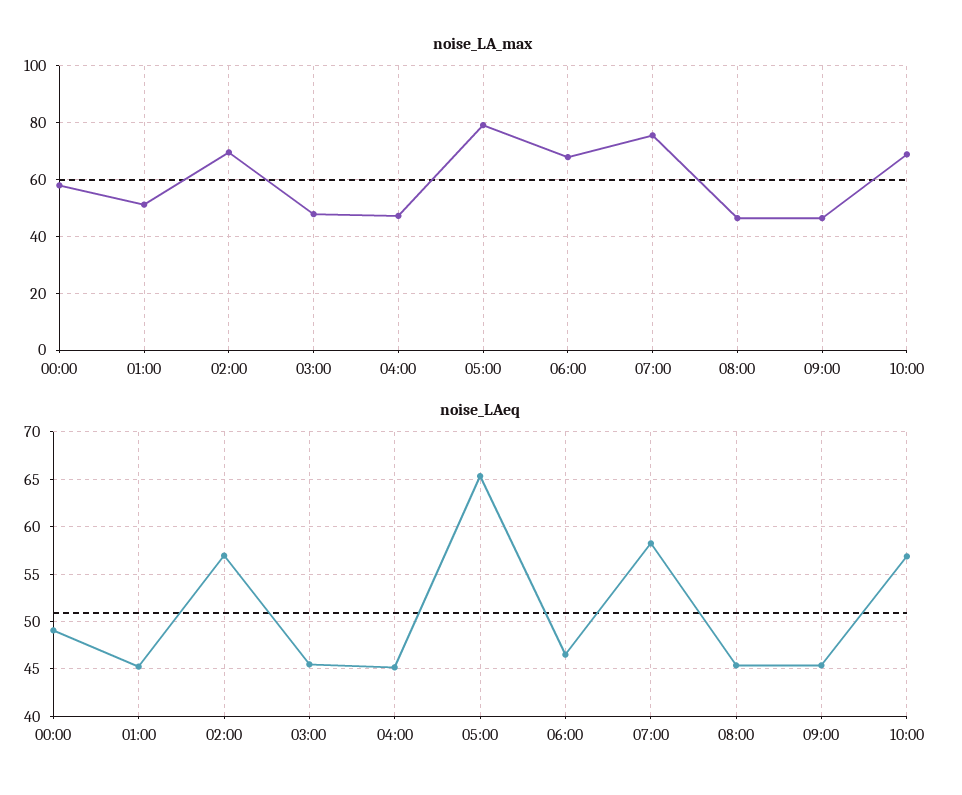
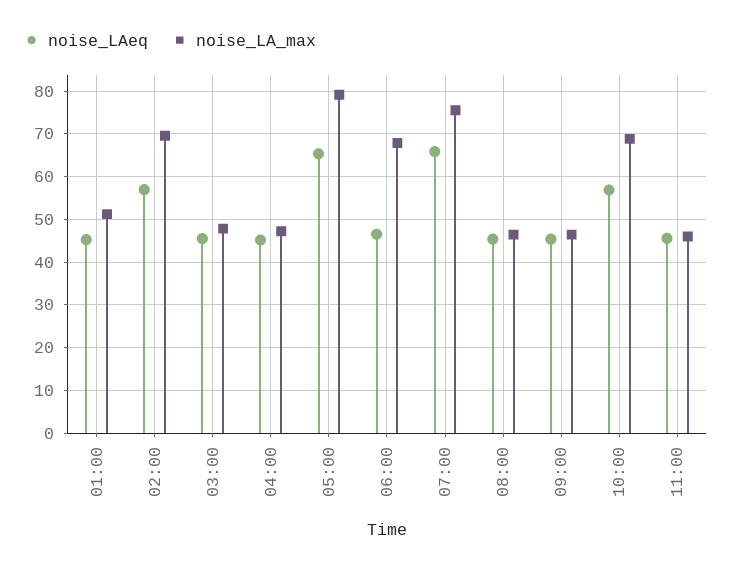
noise_LA_max, 00:00: 57.5 -> none
noise_LAeq, 00:00: 49 -> none
noise_LAeq, 07:00: 58 -> 66
noise_LAeq, 11:00: none -> 46
noise_LA_max, 11:00: none -> 46

